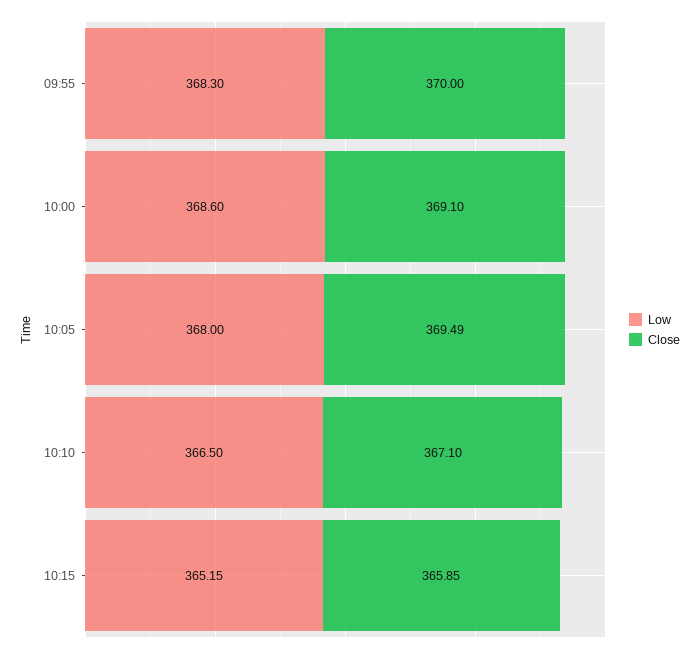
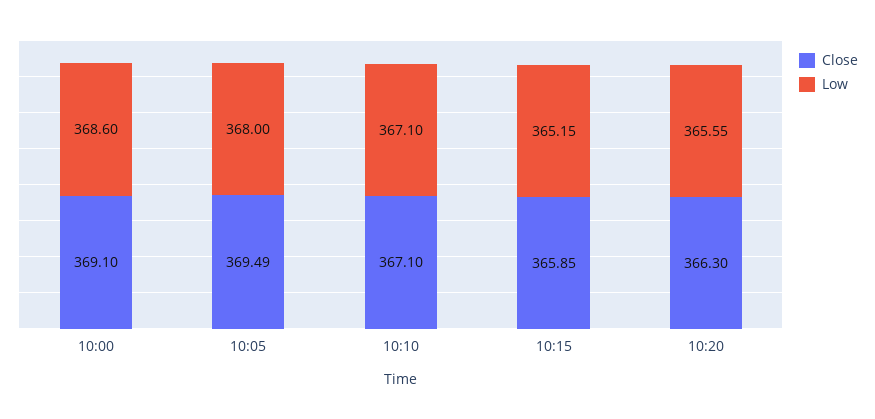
Low, 09:55: 368.3 -> none
Close, 09:55: 370 -> none
Low, 10:10: 366.5 -> 367.1
Close, 10:20: none -> 366.3
Low, 10:20: none -> 365.55

